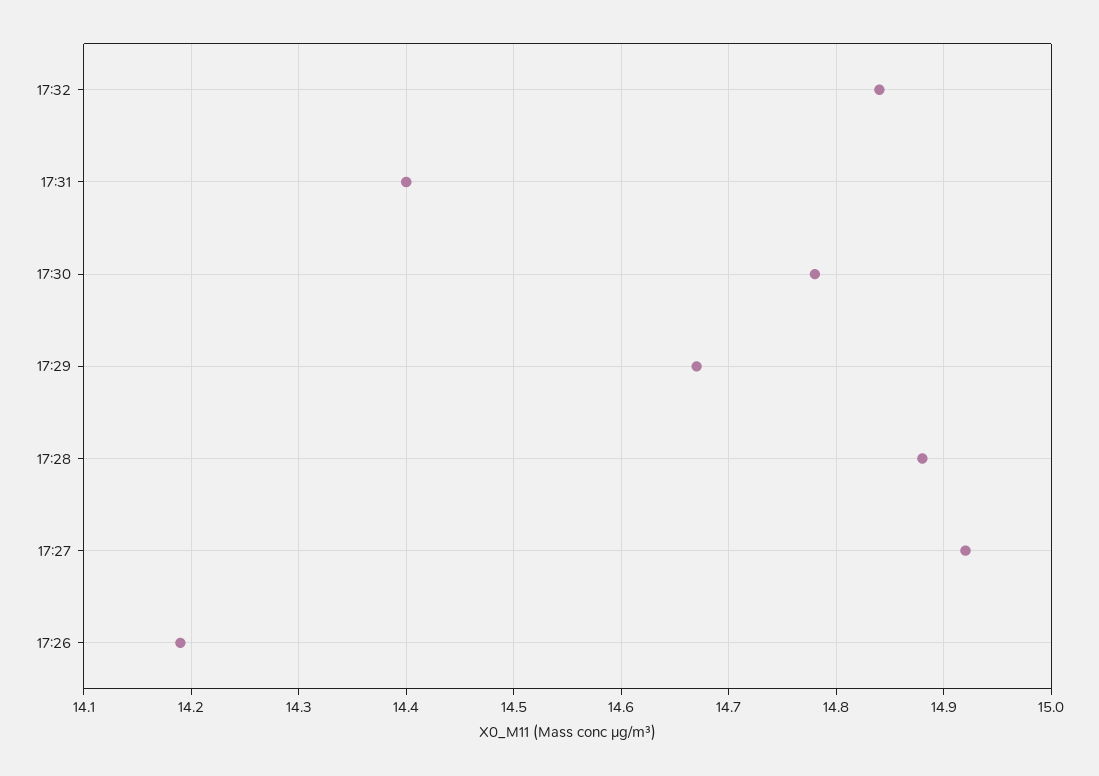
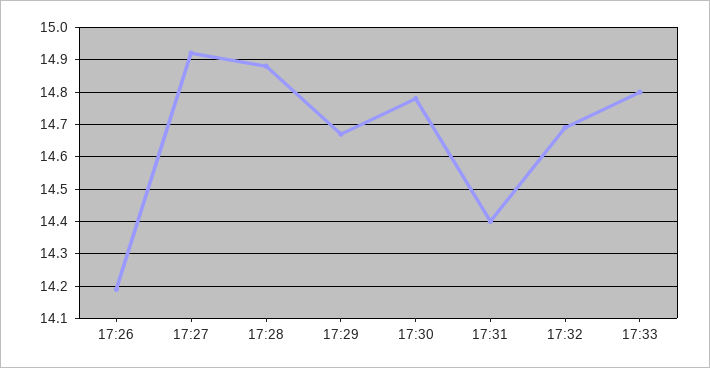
17:32: 14.84 -> 14.7
17:33: none -> 14.8

